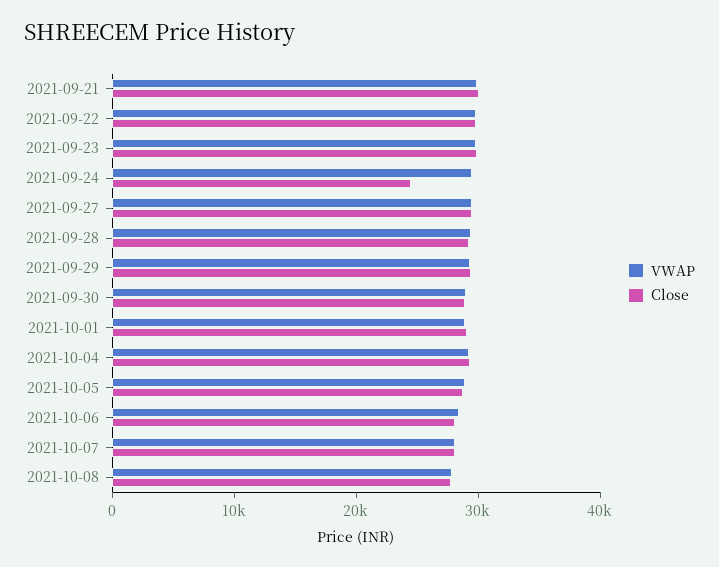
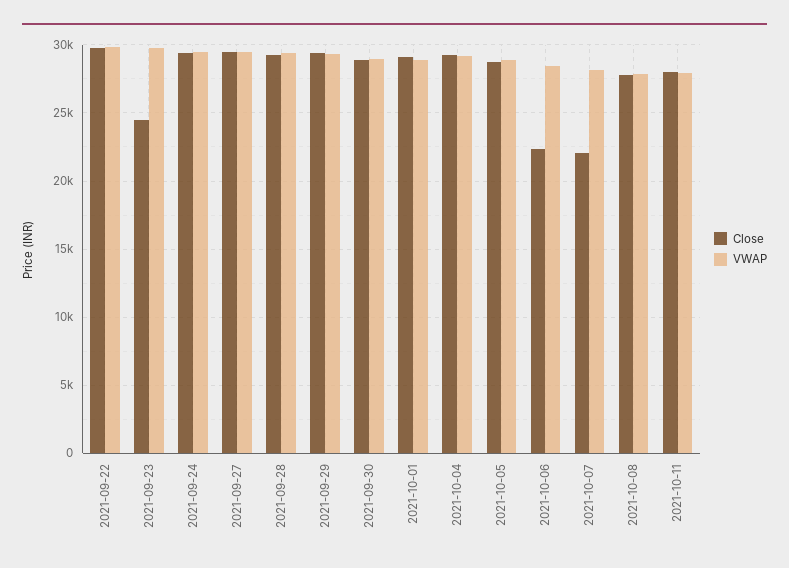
VWAP, 2021-09-21: 30000 -> none
Close, 2021-09-21: 30000 -> none
Close, 2021-09-23: 30000 -> 24500
Close, 2021-09-24: 24000 -> 29500
Close, 2021-10-06: 28000 -> 22500
Close, 2021-10-07: 28000 -> 22000
Close, 2021-10-11: none -> 28000
VWAP, 2021-10-11: none -> 28000

